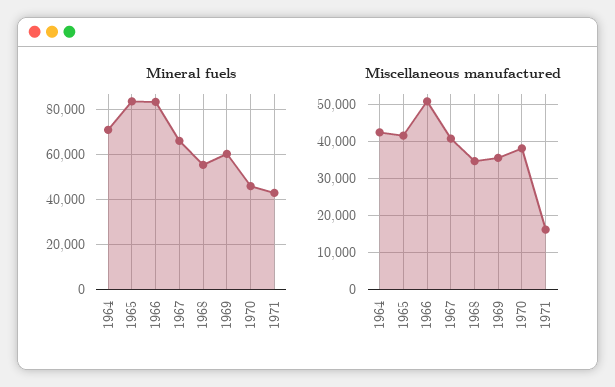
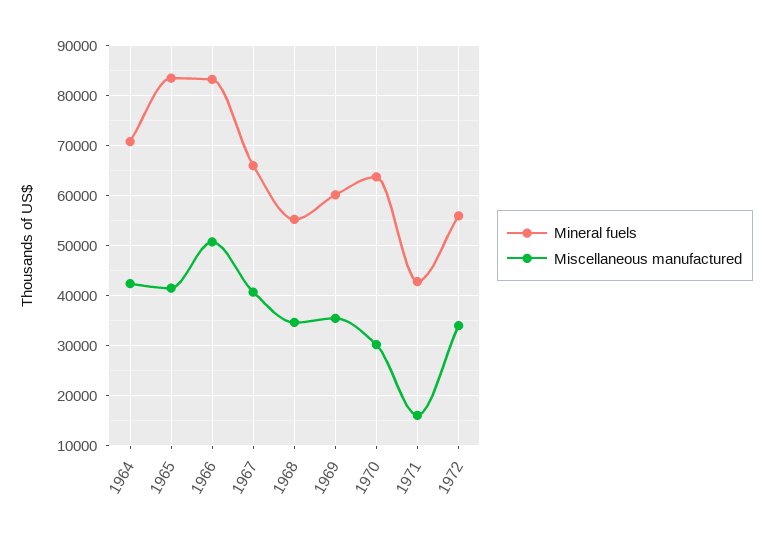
Mineral fuels, 1970: 45000 -> 64000
Miscellaneous manufactured, 1970: 38000 -> 30000
Mineral fuels, 1972: none -> 56000
Miscellaneous manufactured, 1972: none -> 34000

